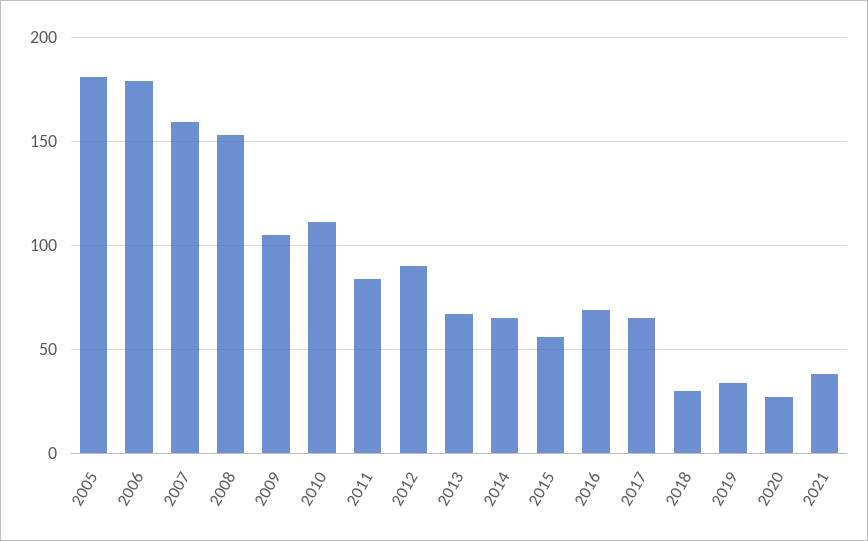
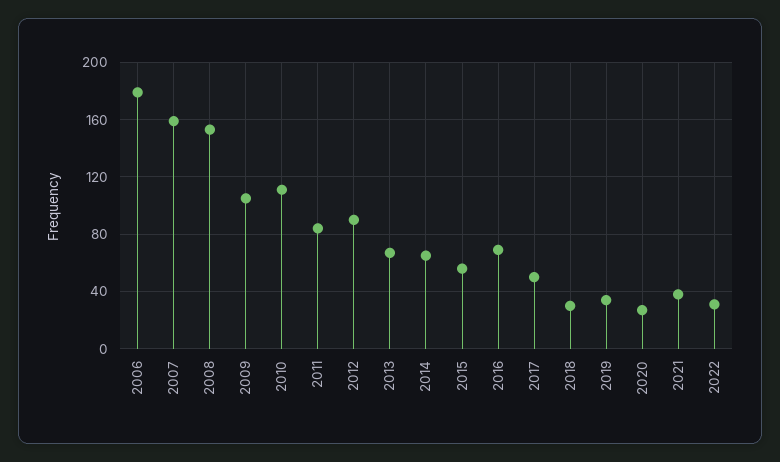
2005: 180 -> none
2017: 65 -> 50
2022: none -> 30

